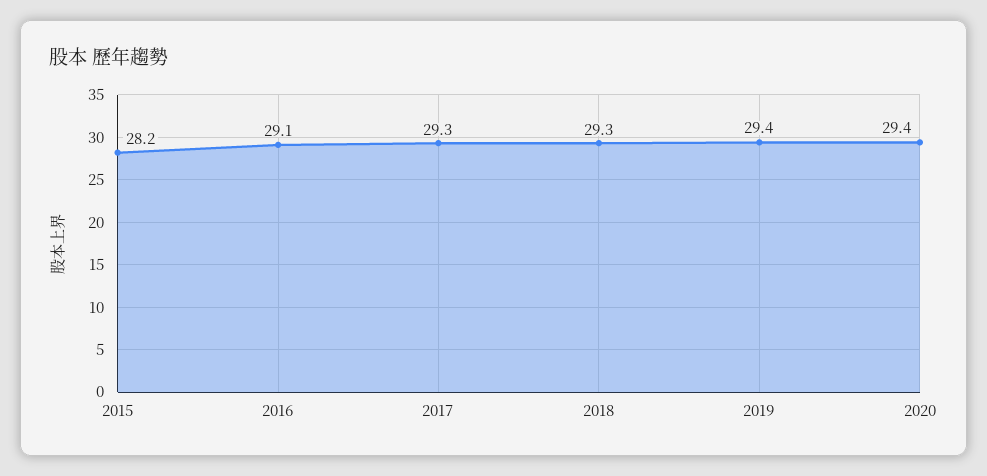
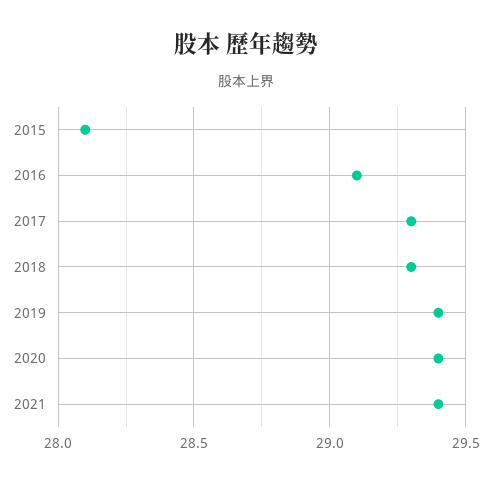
2015: 28.2 -> 28.1
2021: none -> 29.4

